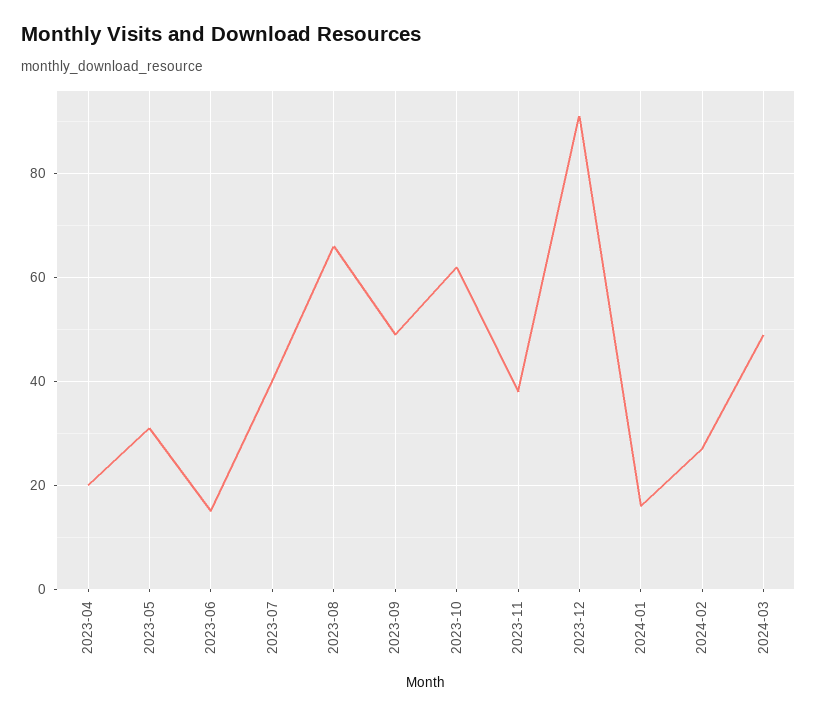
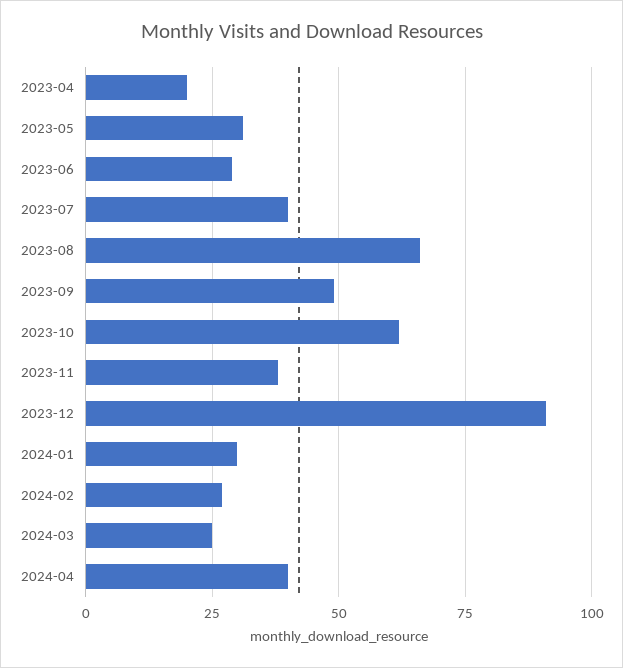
2023-06: 15 -> 30
2024-01: 15 -> 30
2024-03: 50 -> 25
2024-04: none -> 40

